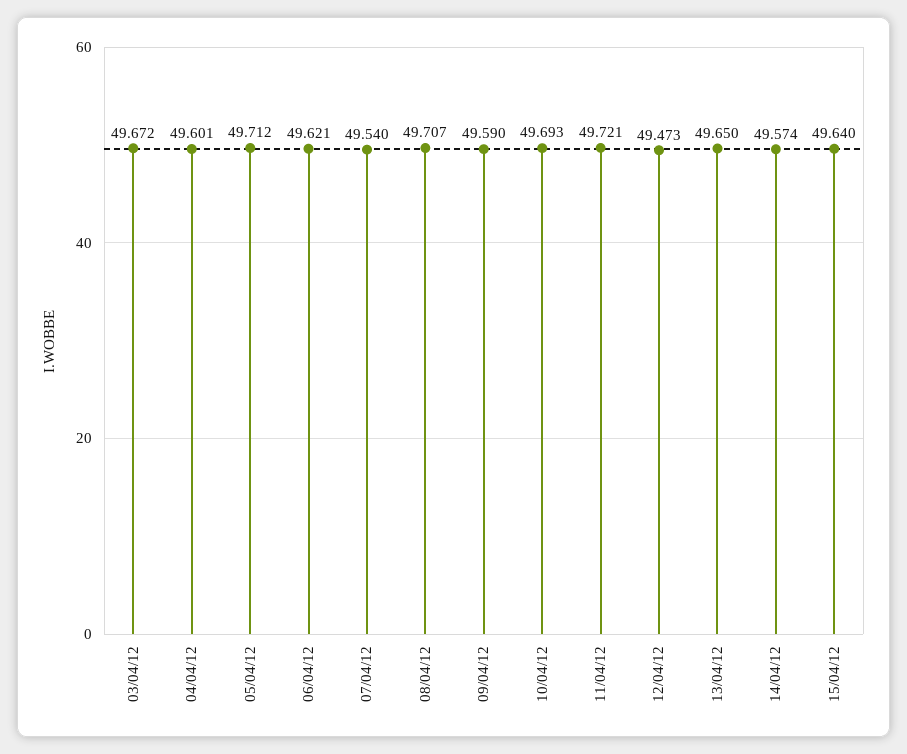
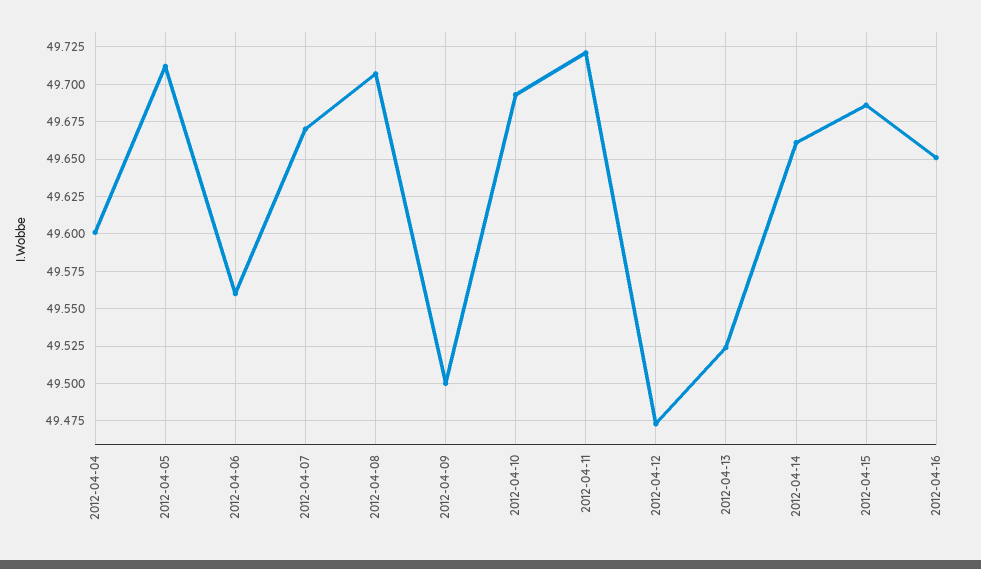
03/04/12: 49.672 -> none
06/04/12: 49.621 -> 49.56
07/04/12: 49.54 -> 49.67
09/04/12: 49.59 -> 49.5
13/04/12: 49.65 -> 49.525
14/04/12: 49.574 -> 49.66
15/04/12: 49.64 -> 49.685
2012-04-16: none -> 49.65

